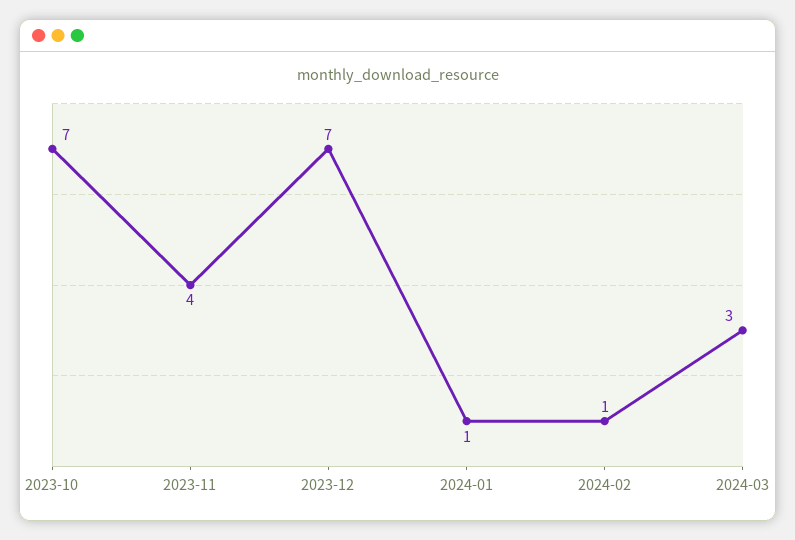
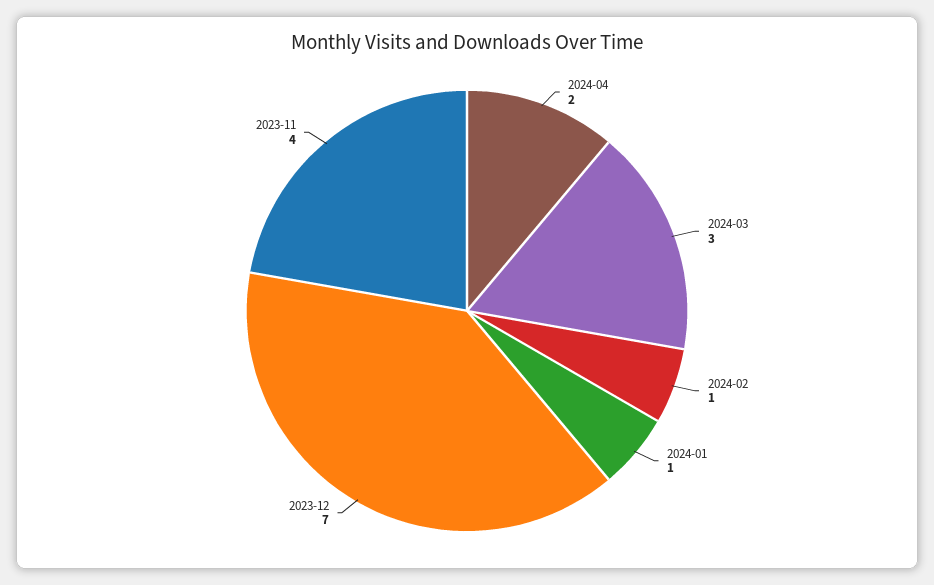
2023-10: 7 -> none
2024-04: none -> 2

